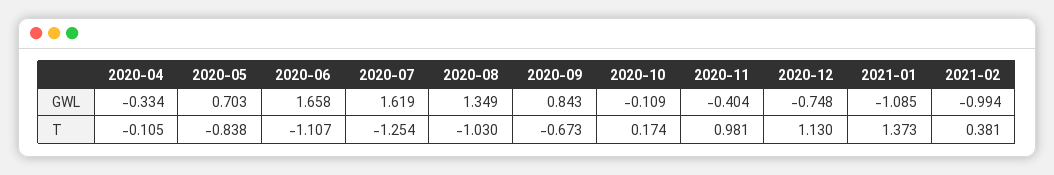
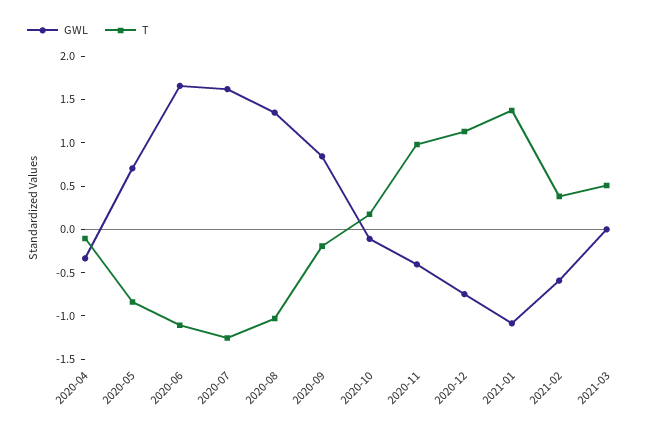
GWL, 2021-02: -0.994 -> -0.6
T, 2020-09: -0.673 -> -0.2
GWL, 2021-03: none -> 0
T, 2021-03: none -> 0.5

